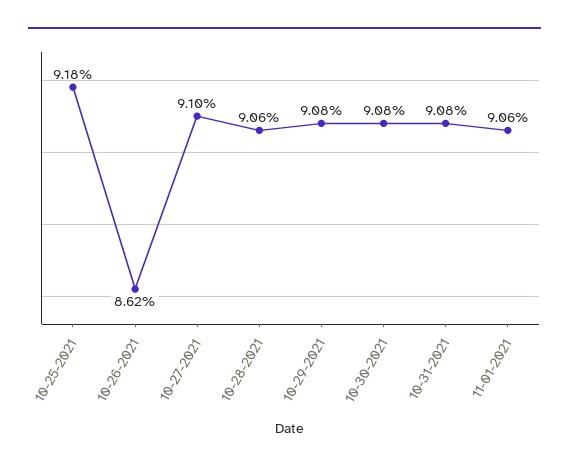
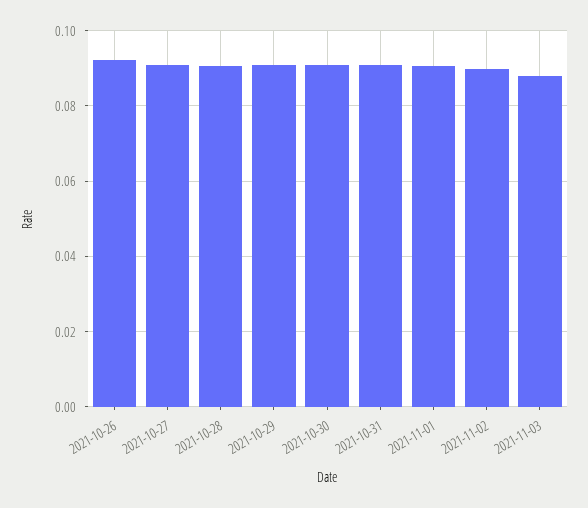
10-25-2021: 0.0918 -> none
10-26-2021: 0.0862 -> 0.092
2021-11-02: none -> 0.09
2021-11-03: none -> 0.088

